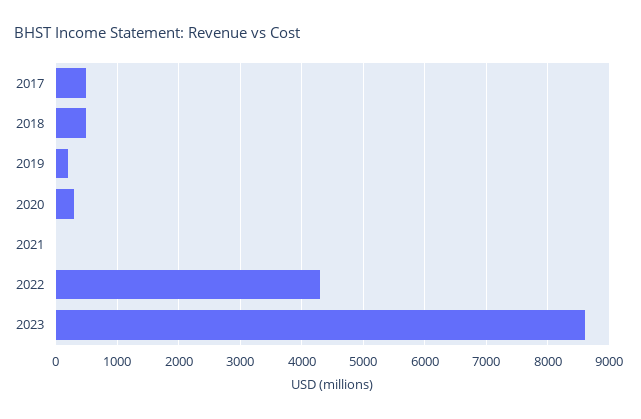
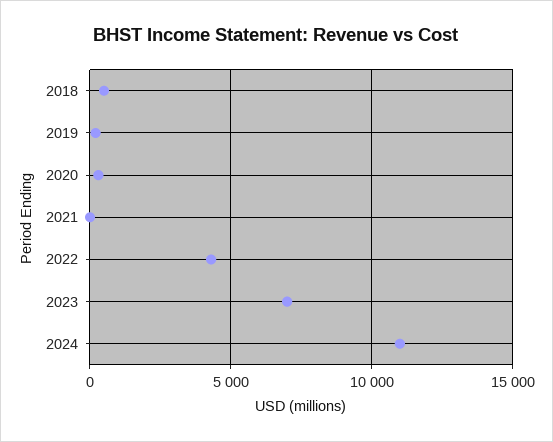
2017: 500 -> none
2023: 8600 -> 7000
2024: none -> 11000

